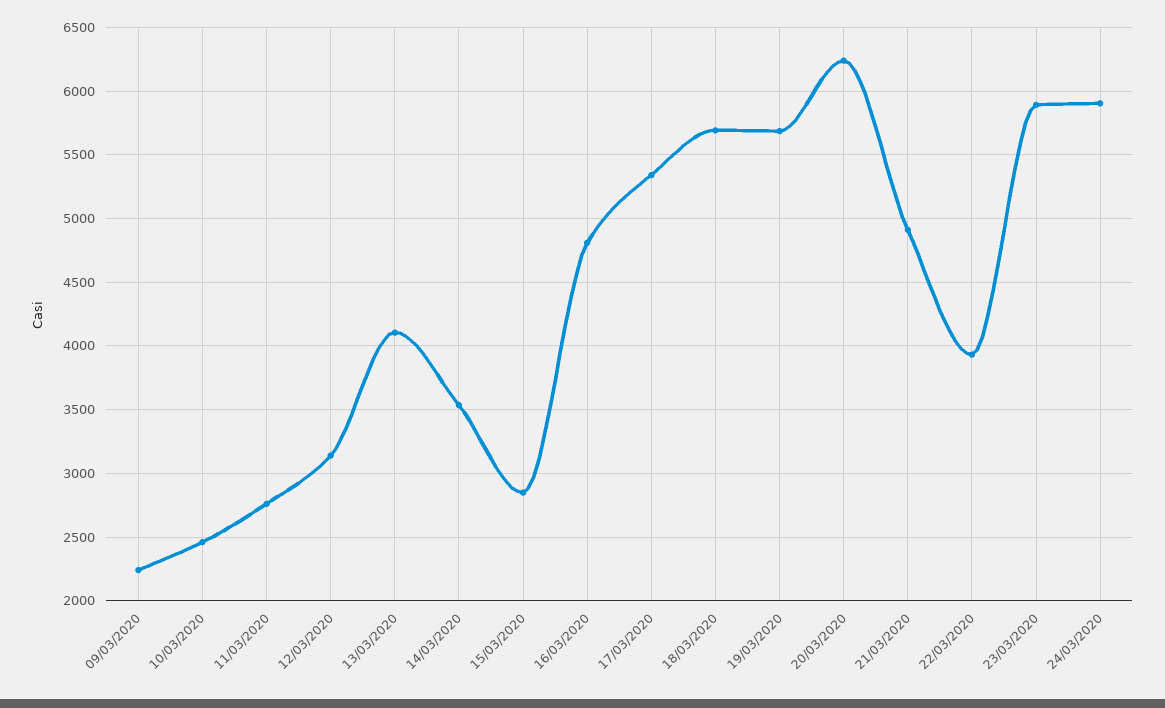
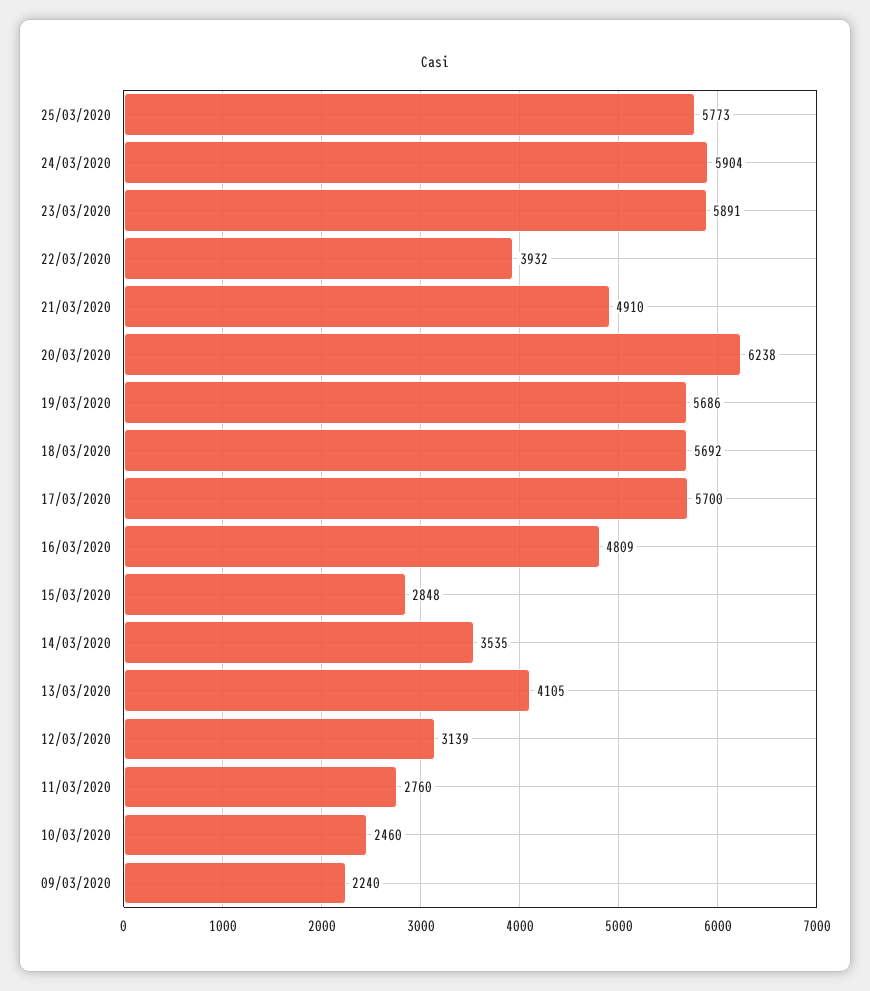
17/03/2020: 5350 -> 5700
25/03/2020: none -> 5773

